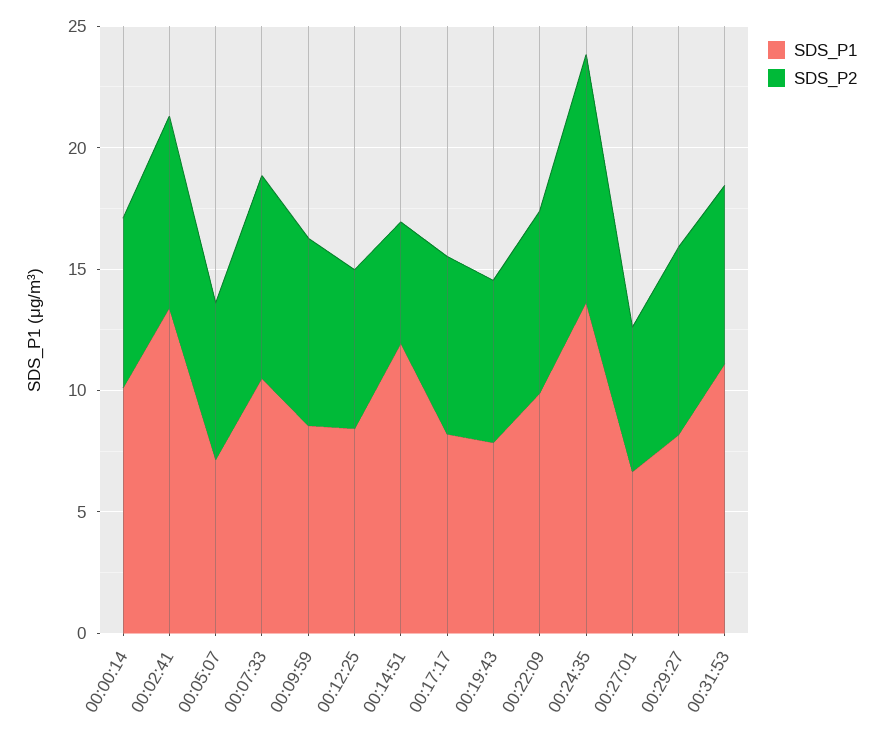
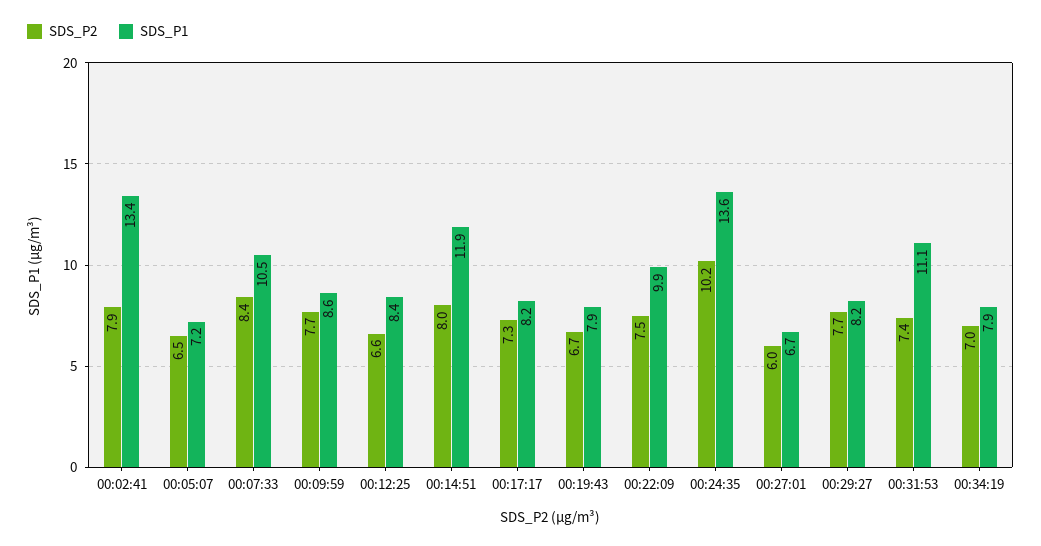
SDS_P1, 00:00:14: 10 -> none
SDS_P2, 00:00:14: 7 -> none
SDS_P2, 00:14:51: 5 -> 8
SDS_P2, 00:34:19: none -> 7
SDS_P1, 00:34:19: none -> 7.9

